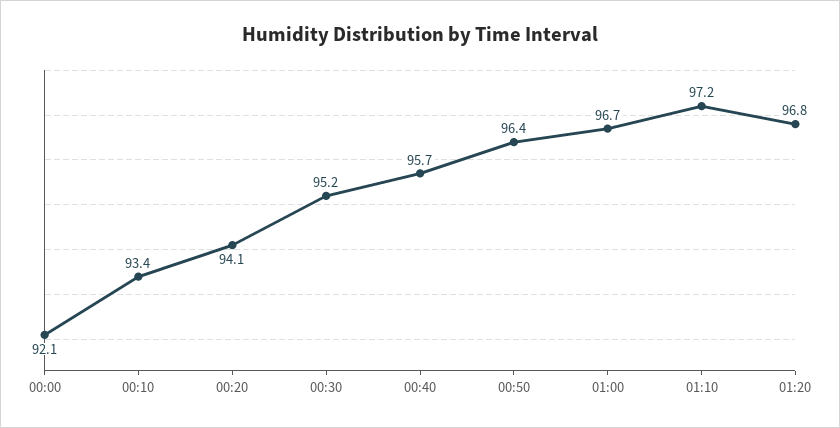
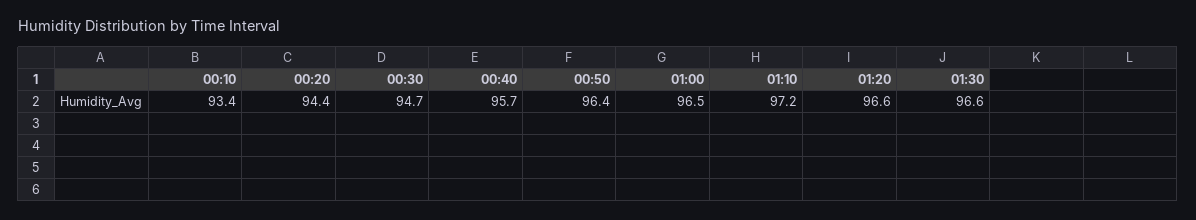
00:00: 92.1 -> none
00:20: 94.1 -> 94.4
00:30: 95.2 -> 94.7
01:00: 96.7 -> 96.5
01:20: 96.8 -> 96.6
01:30: none -> 96.6

